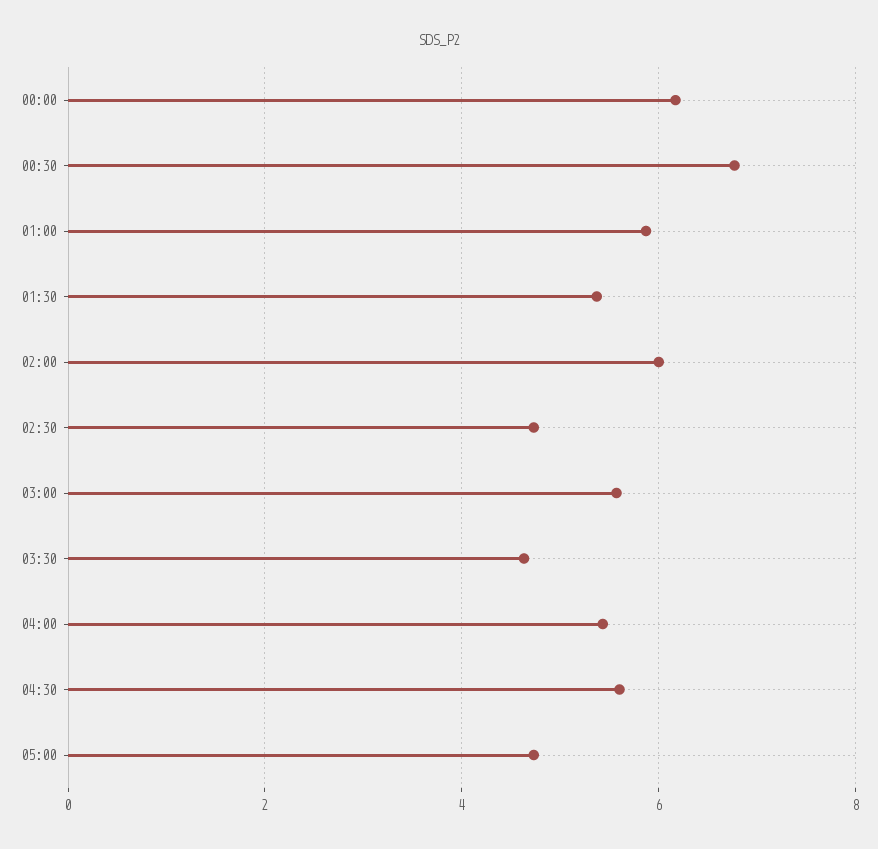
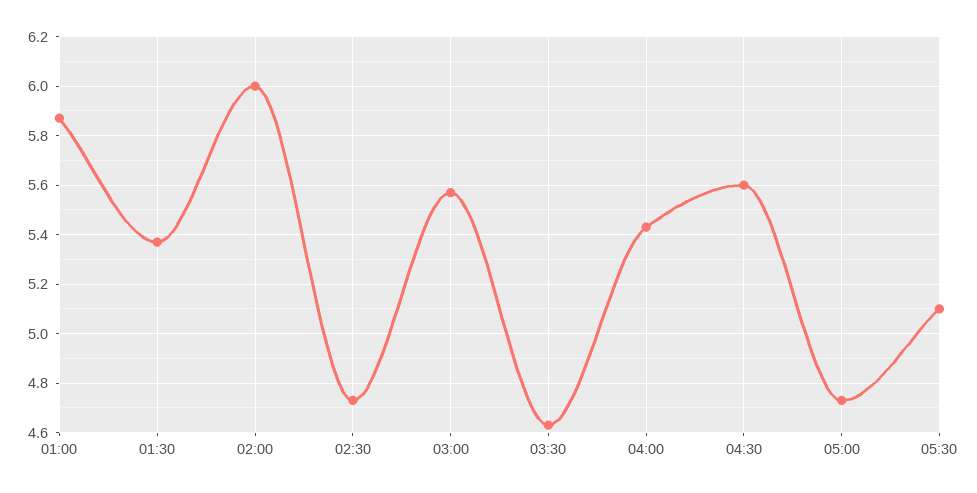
00:00: 6.2 -> none
00:30: 6.8 -> none
05:30: none -> 5.1

